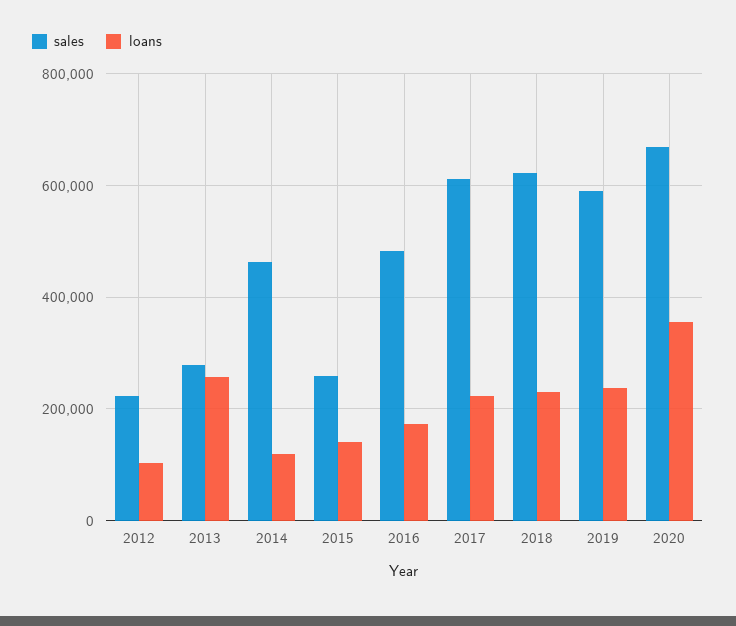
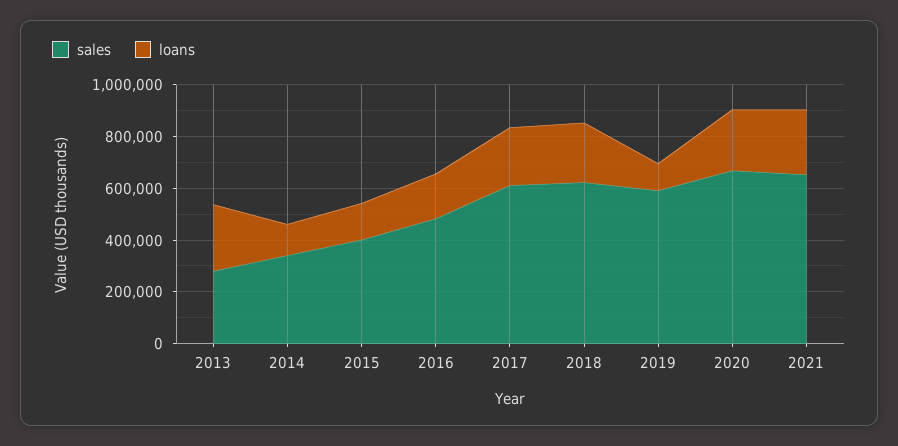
sales, 2012: 220000 -> none
loans, 2012: 100000 -> none
sales, 2014: 460000 -> 350000
sales, 2015: 260000 -> 400000
loans, 2019: 240000 -> 100000
loans, 2020: 360000 -> 250000
sales, 2021: none -> 650000
loans, 2021: none -> 250000

